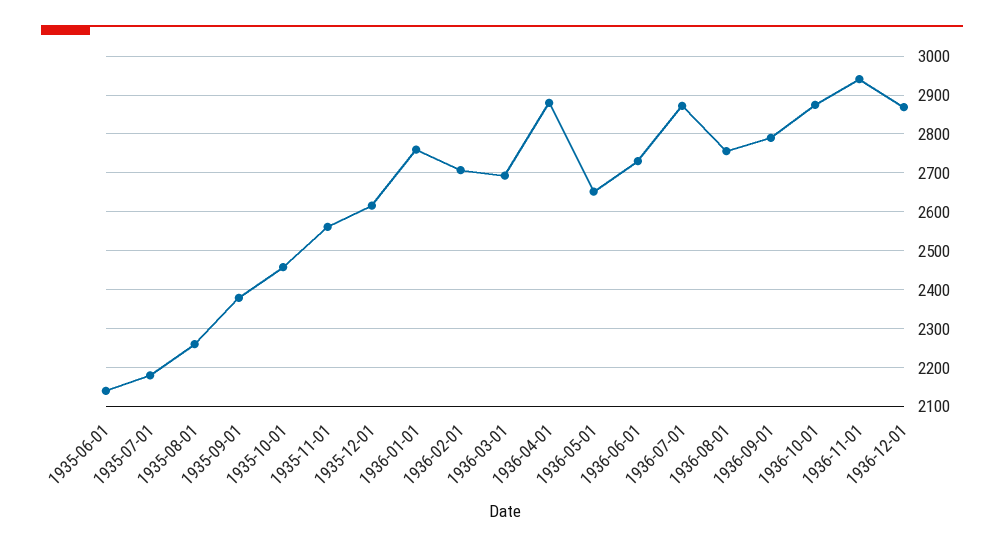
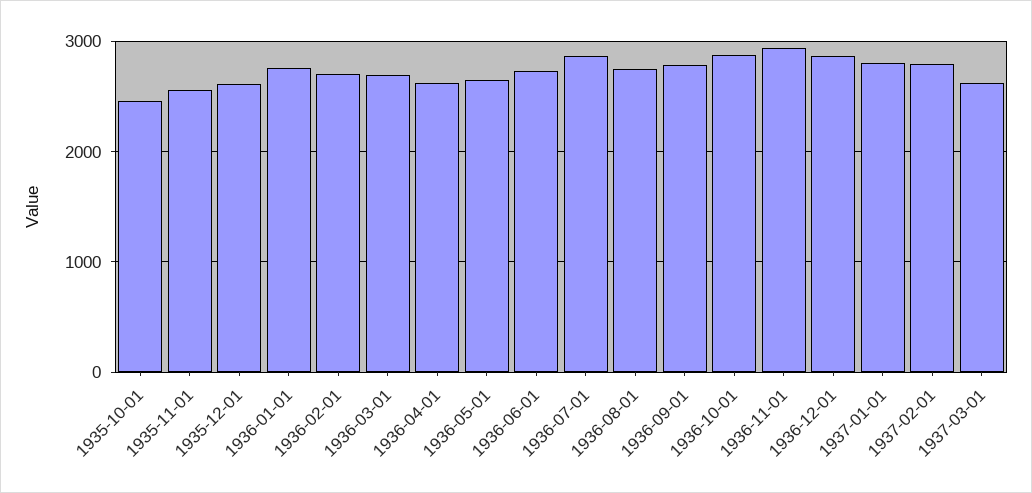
1935-06-01: 2140 -> none
1935-07-01: 2180 -> none
1935-08-01: 2260 -> none
1935-09-01: 2380 -> none
1936-04-01: 2880 -> 2600
1937-01-01: none -> 2800
1937-02-01: none -> 2800
1937-03-01: none -> 2600

